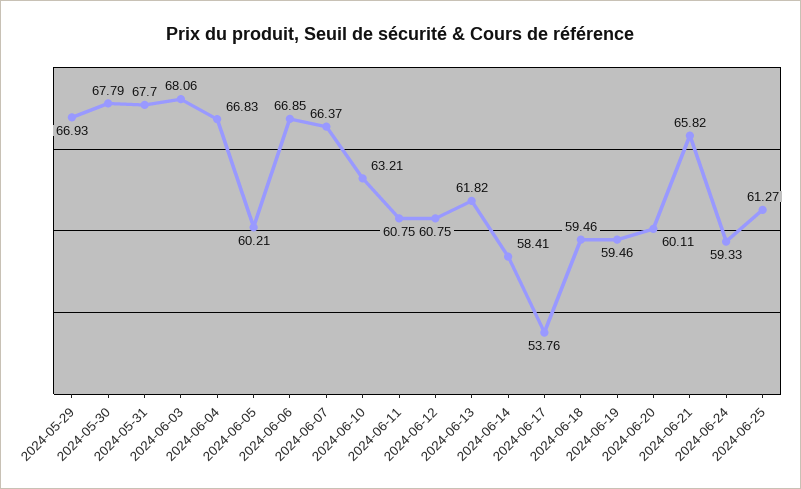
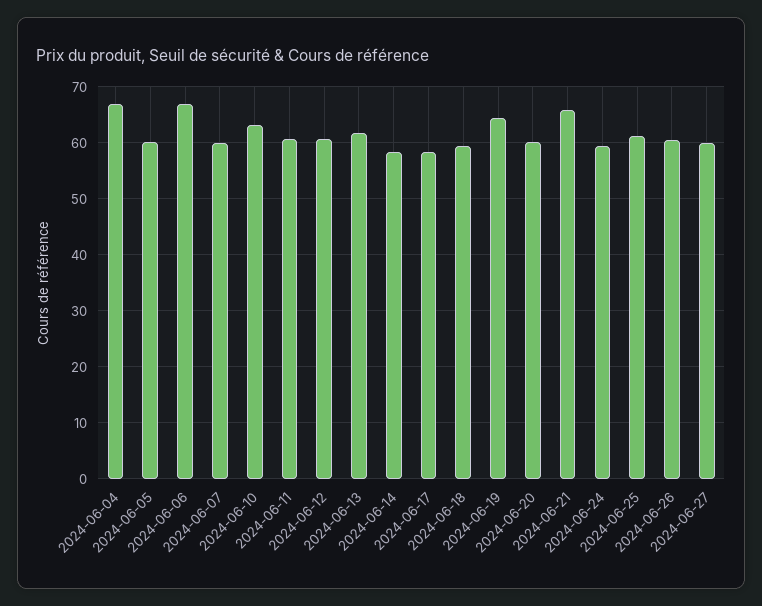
2024-05-29: 66.93 -> none
2024-05-30: 67.79 -> none
2024-05-31: 67.7 -> none
2024-06-03: 68.06 -> none
2024-06-07: 66.37 -> 60
2024-06-17: 53.76 -> 58
2024-06-19: 59.46 -> 64
2024-06-26: none -> 60
2024-06-27: none -> 60

